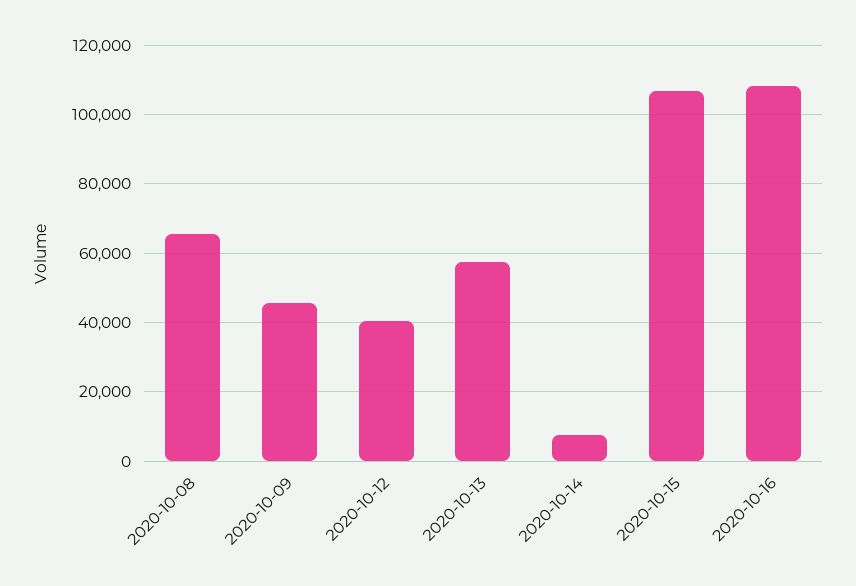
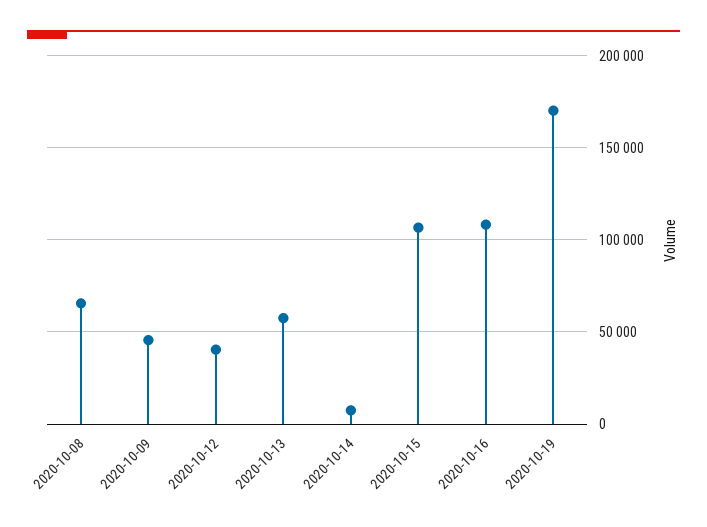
2020-10-19: none -> 170000

